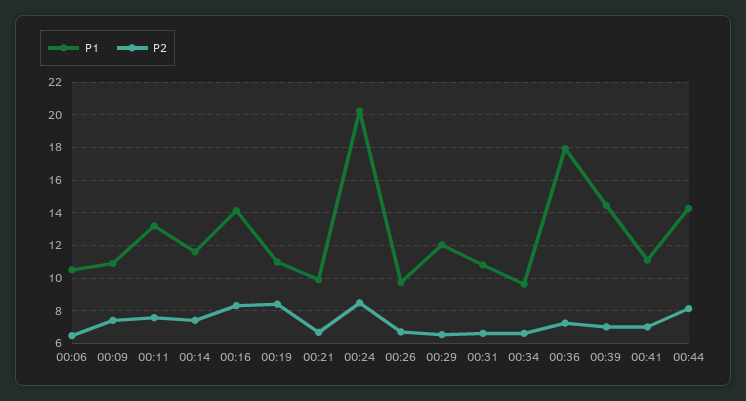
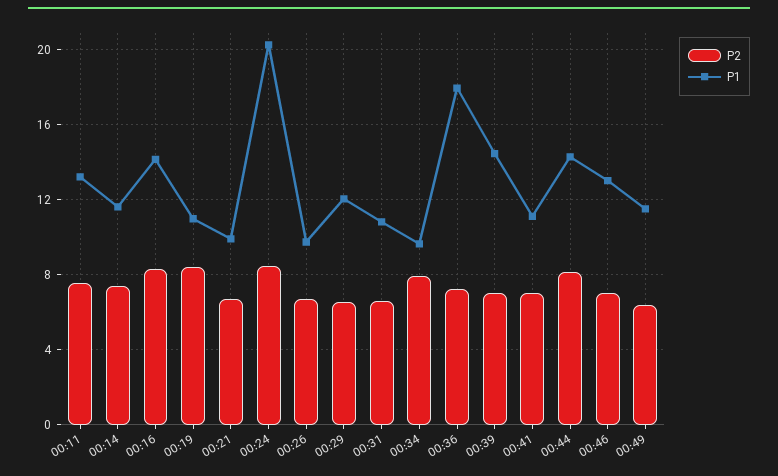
P1, 00:06: 10.5 -> none
P2, 00:06: 6.5 -> none
P1, 00:09: 11 -> none
P2, 00:09: 7.5 -> none
P2, 00:34: 6.5 -> 8
P2, 00:46: none -> 7
P1, 00:46: none -> 13
P2, 00:49: none -> 6.5
P1, 00:49: none -> 11.5

